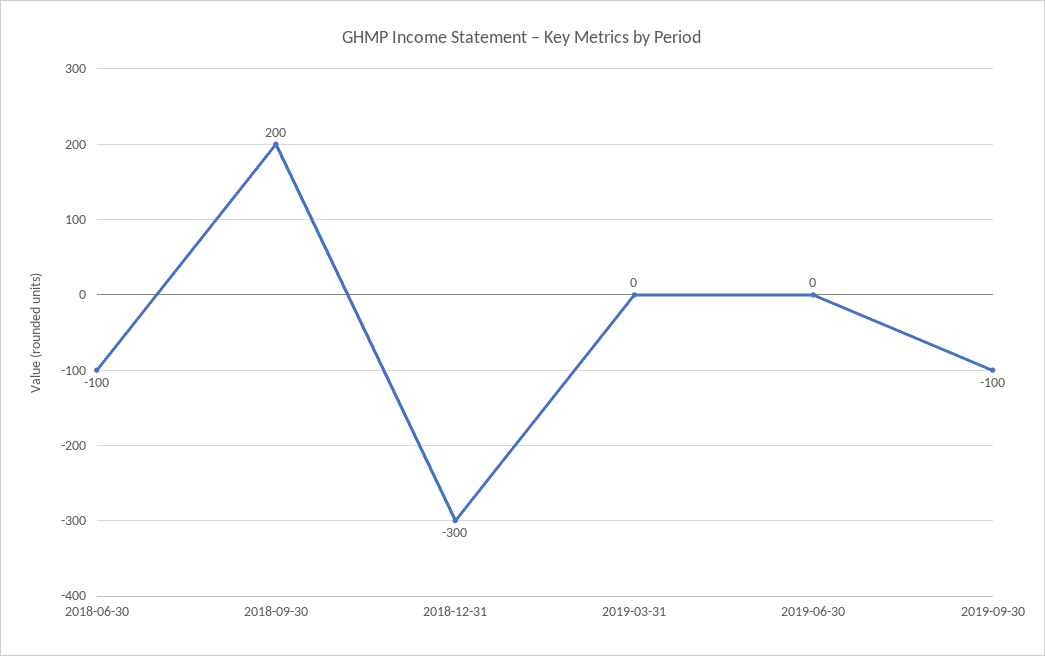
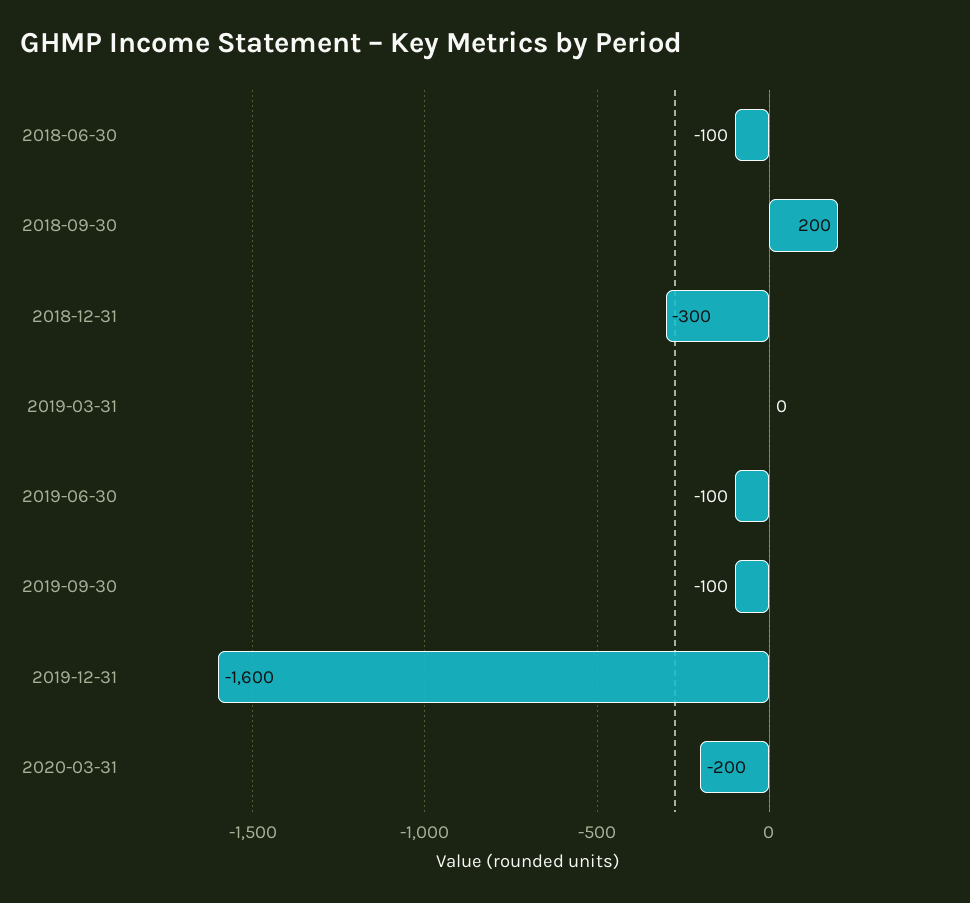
2019-06-30: 0 -> -100
2019-12-31: none -> -1600
2020-03-31: none -> -200

